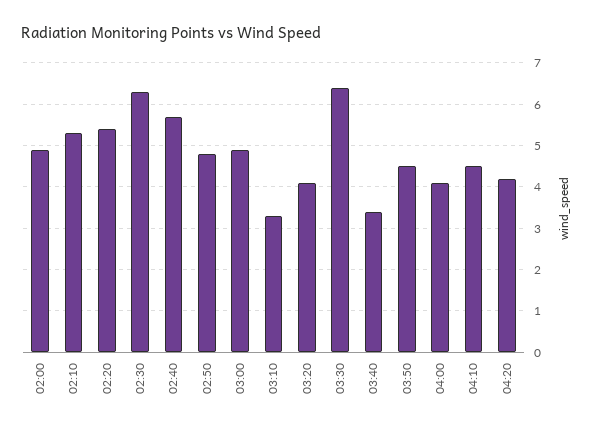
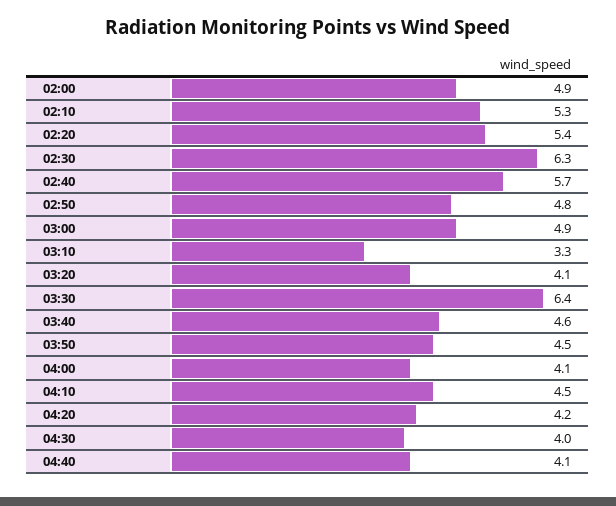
03:40: 3.5 -> 4.6
04:30: none -> 4
04:40: none -> 4.1

